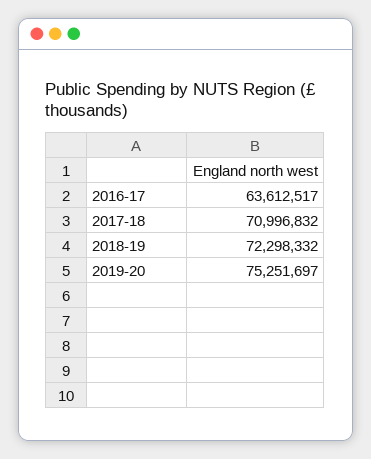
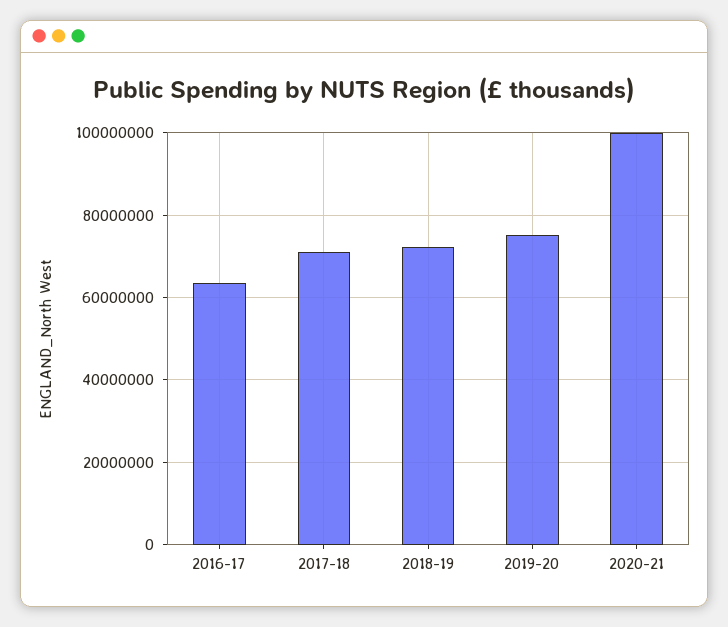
2020-21: none -> 100000000

